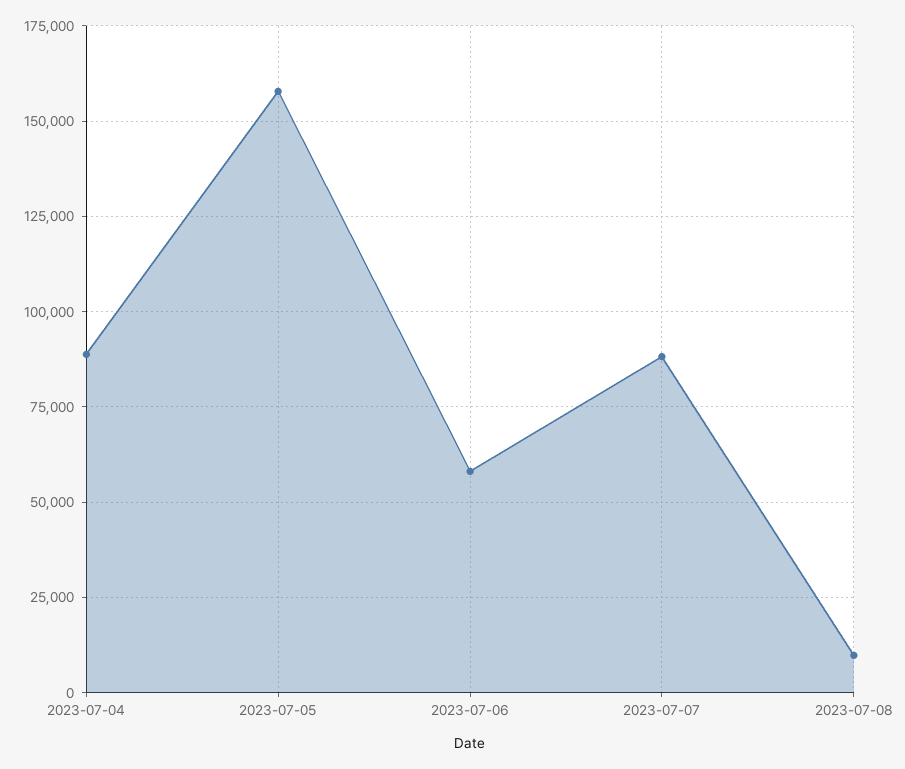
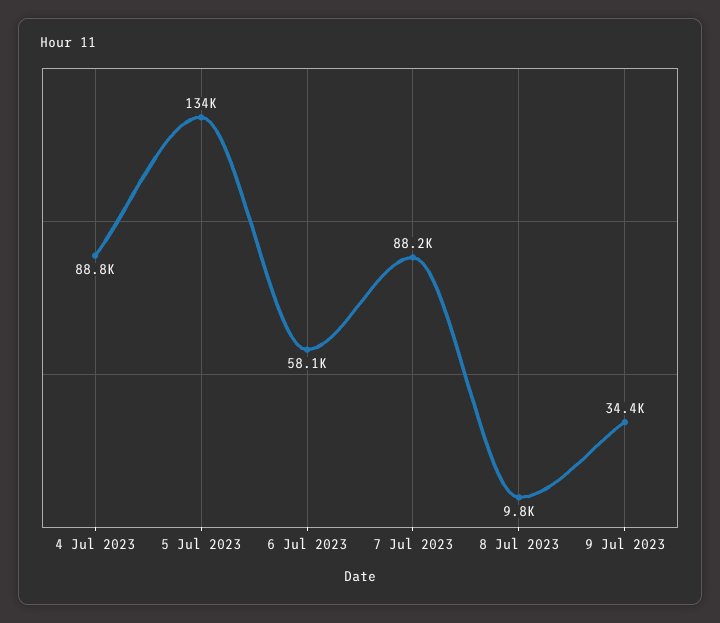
2023-07-05: 157500 -> 134000
9 Jul 2023: none -> 34400

